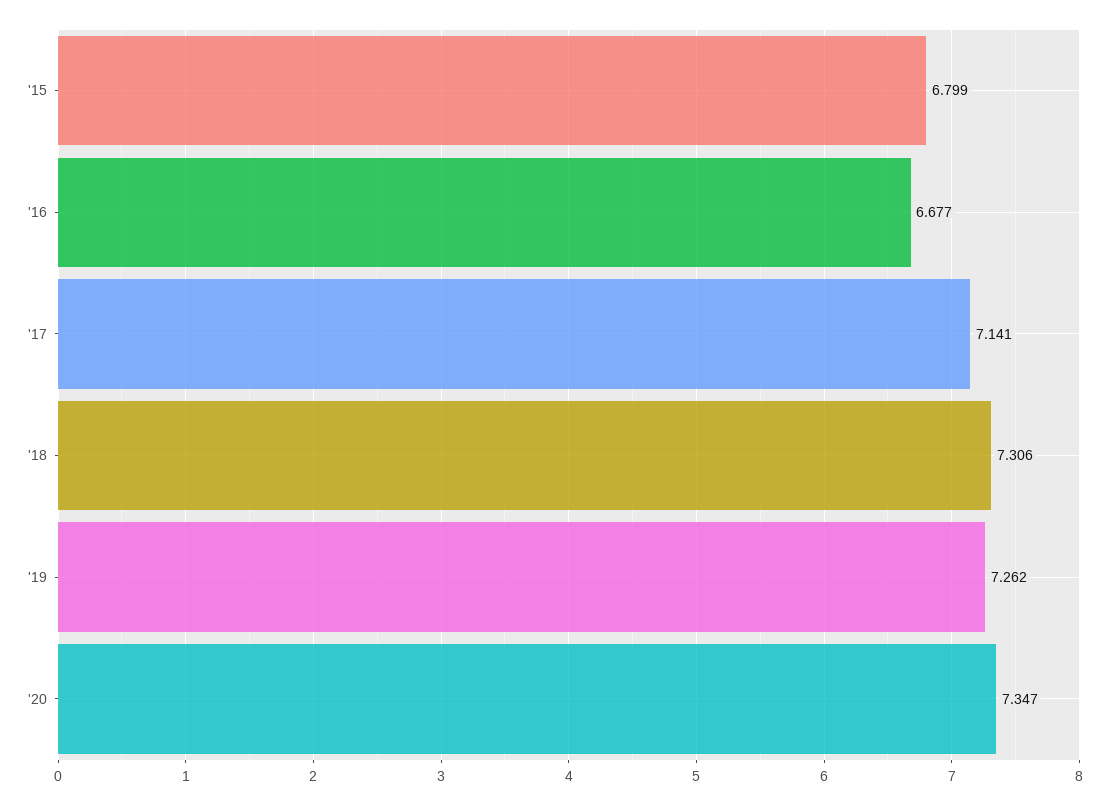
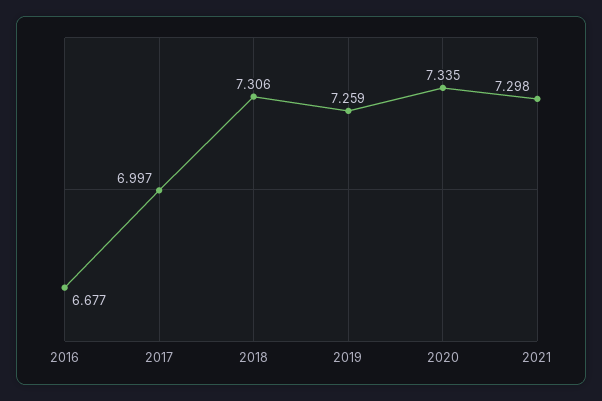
'15: 6.799 -> none
'17: 7.141 -> 6.997
'19: 7.262 -> 7.259
'20: 7.347 -> 7.335
2021: none -> 7.298

